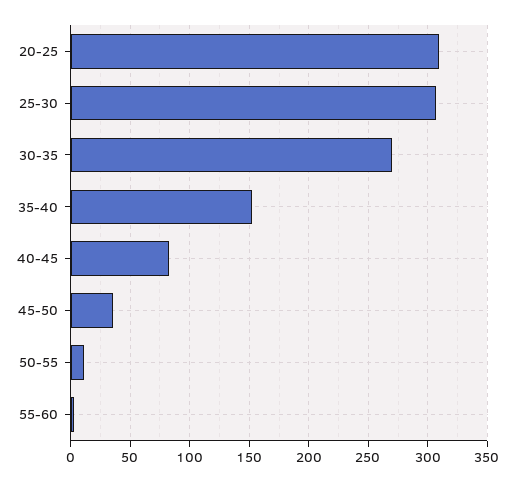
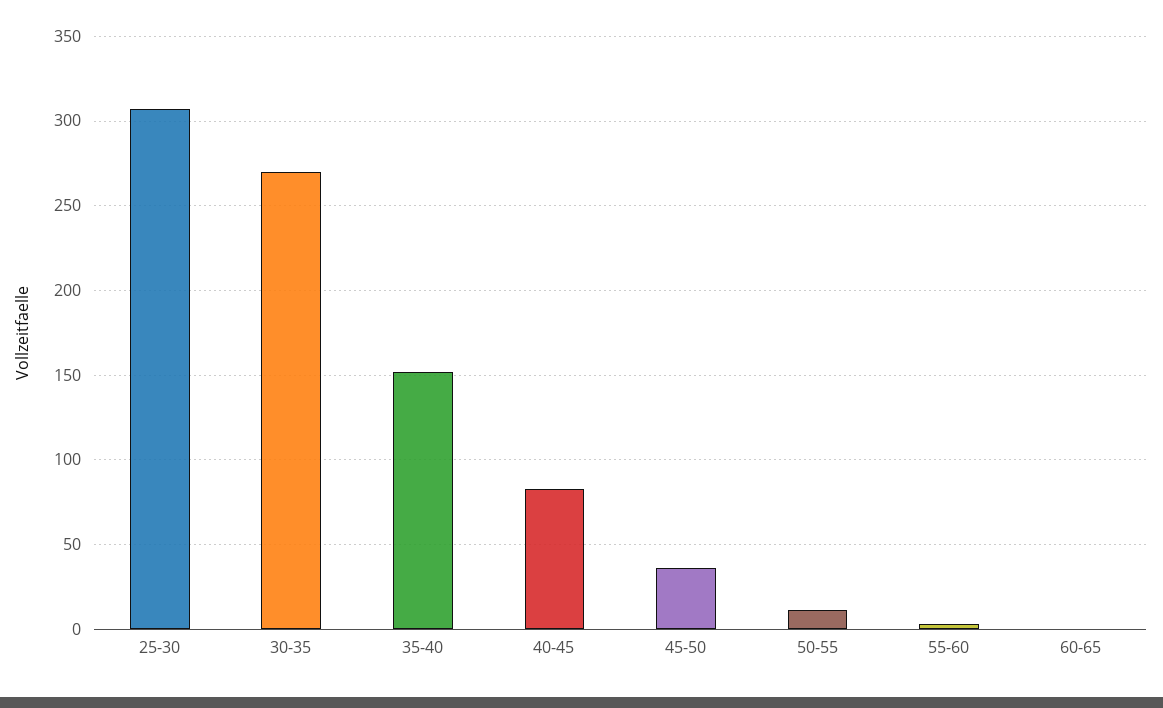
20-25: 310 -> none
60-65: none -> 0

